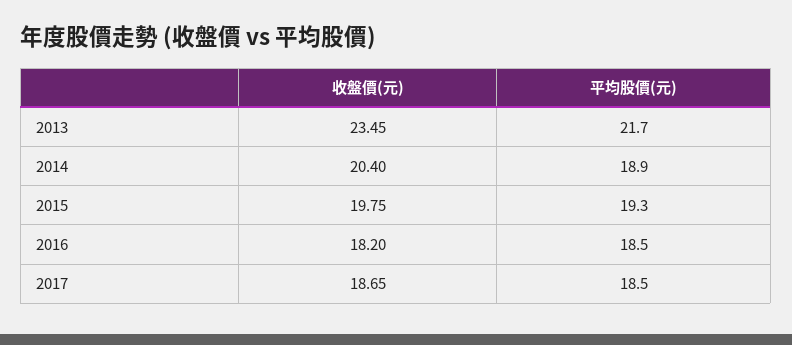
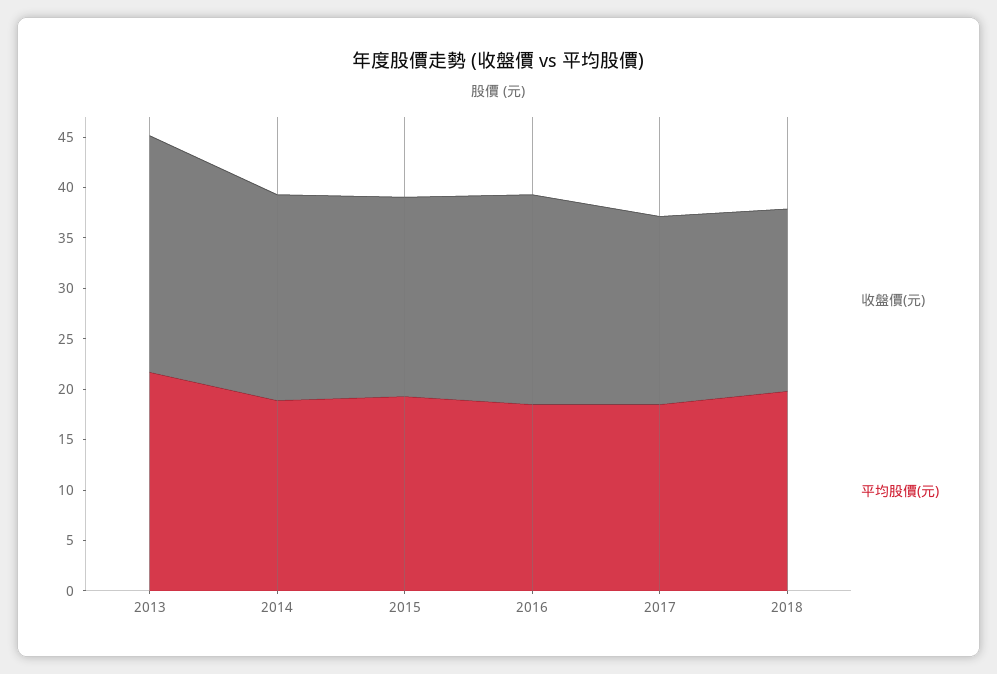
收盤價(元), 2016: 18.2 -> 21
收盤價(元), 2018: none -> 18
平均股價(元), 2018: none -> 20

